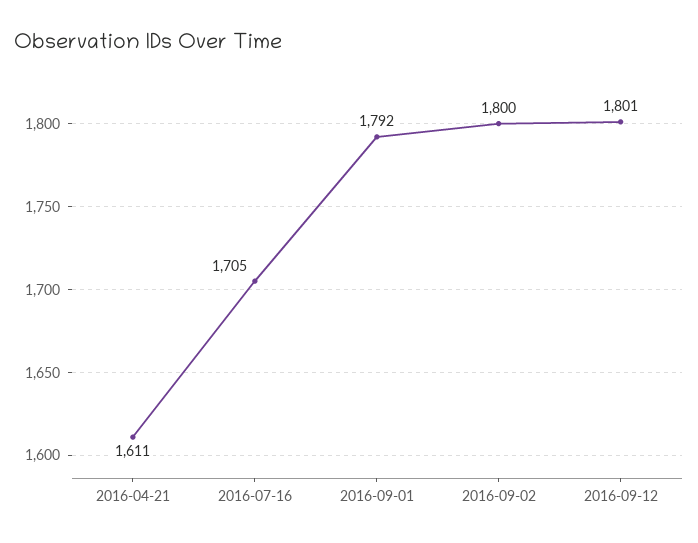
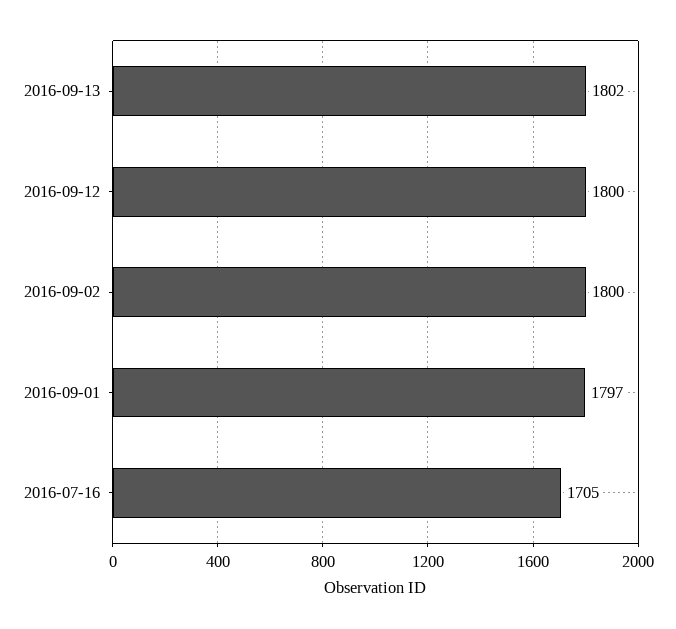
2016-04-21: 1611 -> none
2016-09-01: 1792 -> 1797
2016-09-12: 1801 -> 1800
2016-09-13: none -> 1802

